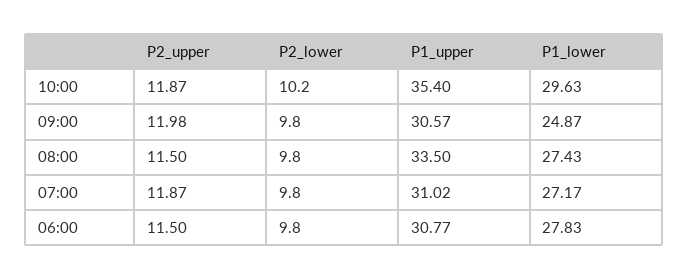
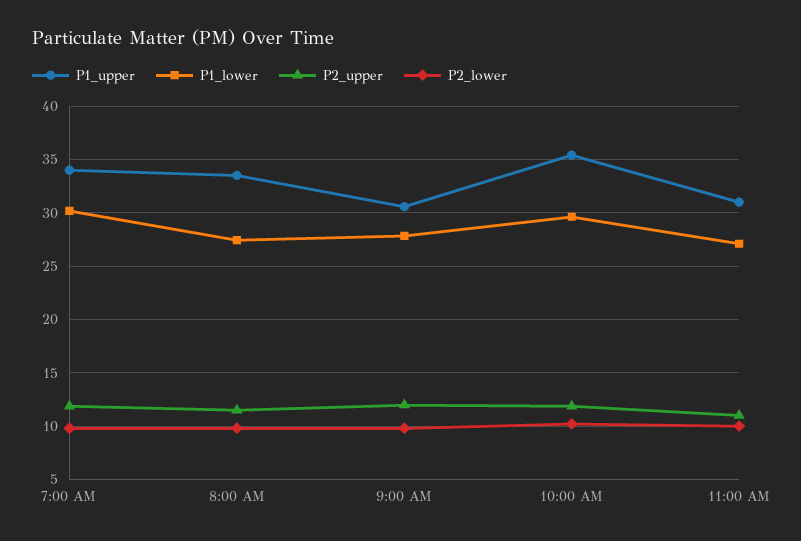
P1_lower, 09:00: 24.87 -> 28
P1_upper, 07:00: 31.02 -> 34
P1_lower, 07:00: 27.17 -> 30
P2_upper, 06:00: 11.5 -> none
P2_lower, 06:00: 9.8 -> none
P1_upper, 06:00: 30.77 -> none
P1_lower, 06:00: 27.83 -> none
P1_upper, 11:00 AM: none -> 31
P1_lower, 11:00 AM: none -> 27
P2_upper, 11:00 AM: none -> 11
P2_lower, 11:00 AM: none -> 10

